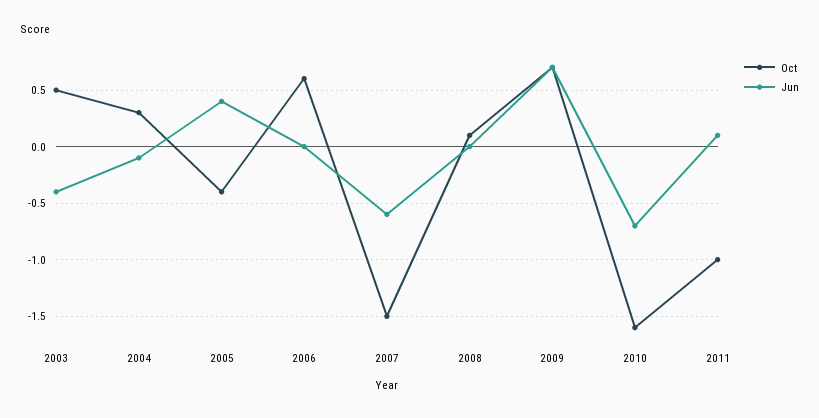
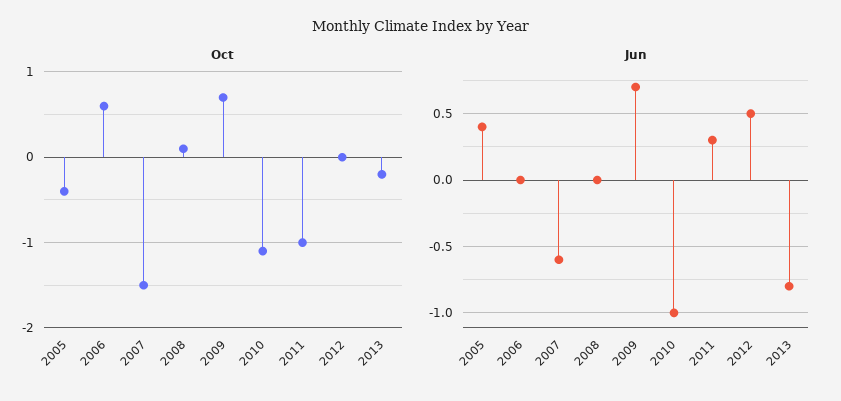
Oct, 2003: 0.5 -> none
Jun, 2003: -0.4 -> none
Oct, 2004: 0.3 -> none
Jun, 2004: -0.1 -> none
Oct, 2010: -1.6 -> -1.1
Jun, 2010: -0.7 -> -1
Jun, 2011: 0.1 -> 0.3
Oct, 2012: none -> 0
Oct, 2013: none -> -0.2
Jun, 2012: none -> 0.5
Jun, 2013: none -> -0.8

